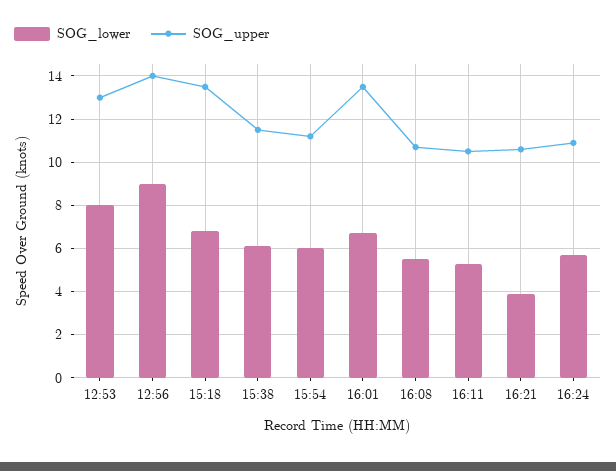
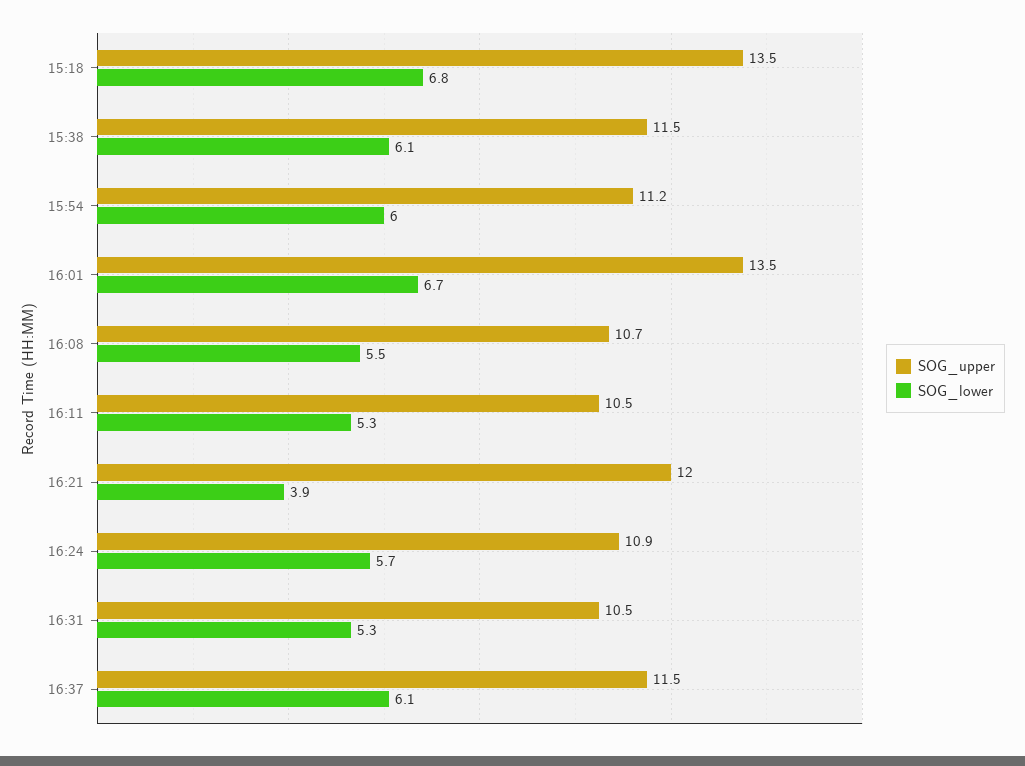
SOG_lower, 12:53: 8 -> none
SOG_upper, 12:53: 13 -> none
SOG_lower, 12:56: 9 -> none
SOG_upper, 12:56: 14 -> none
SOG_upper, 16:21: 10.5 -> 12
SOG_upper, 16:31: none -> 10.5
SOG_lower, 16:31: none -> 5.3
SOG_upper, 16:37: none -> 11.5
SOG_lower, 16:37: none -> 6.1

